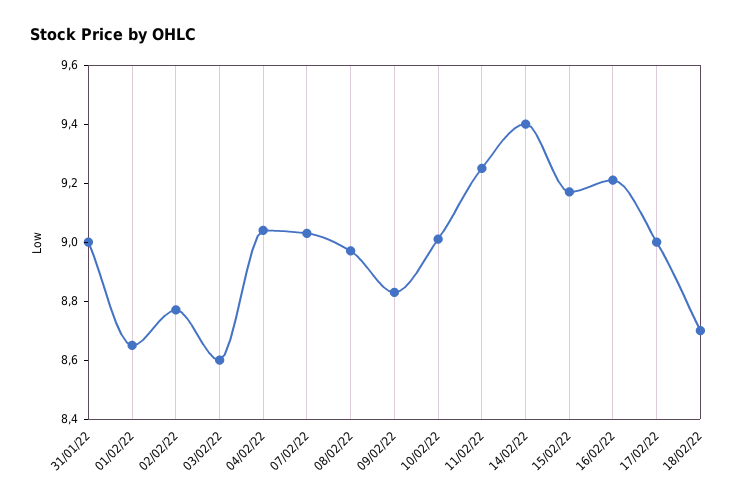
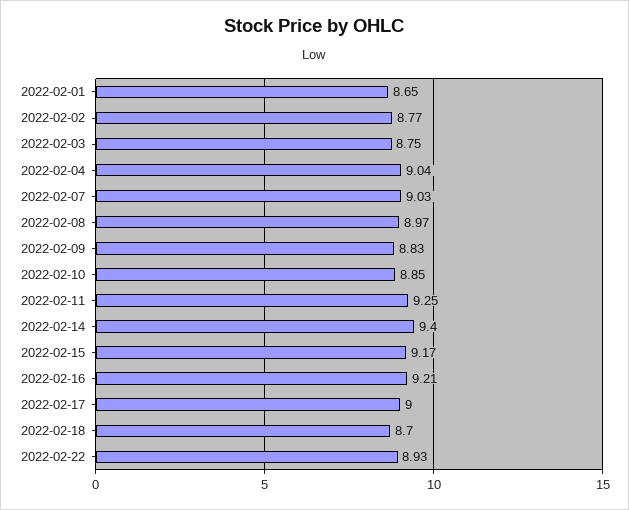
31/01/22: 9 -> none
03/02/22: 8.6 -> 8.75
10/02/22: 9 -> 8.85
2022-02-22: none -> 8.93

